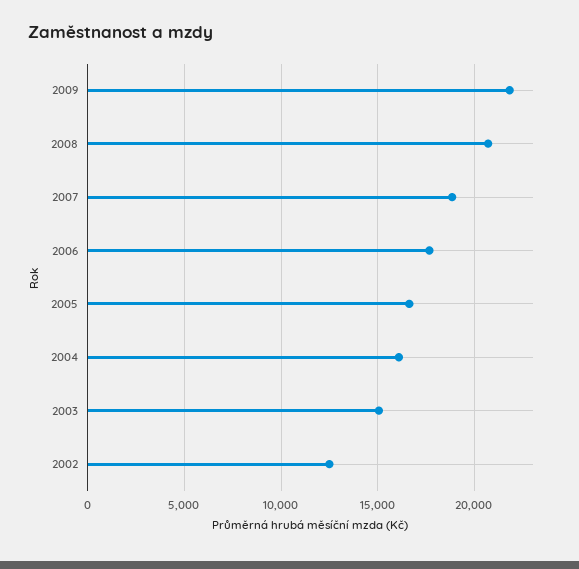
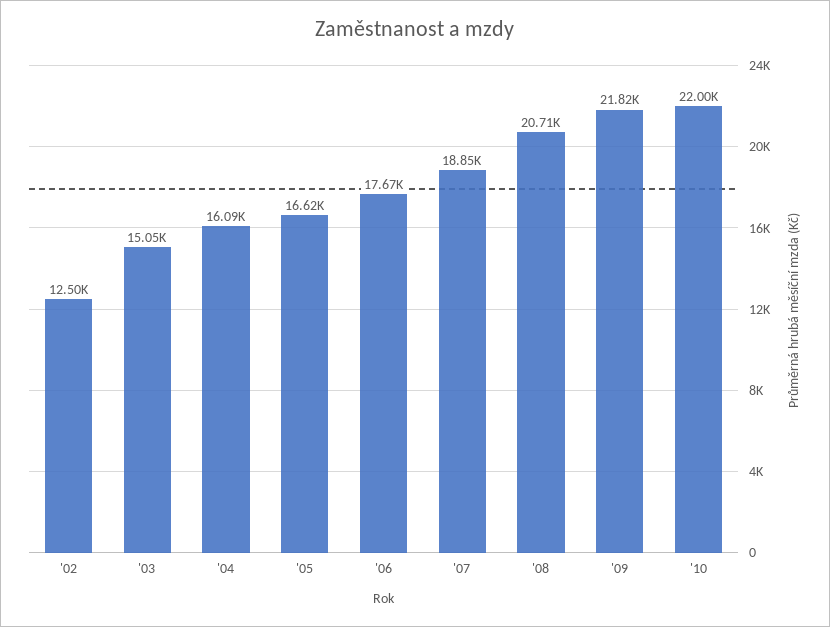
'10: none -> 22000

